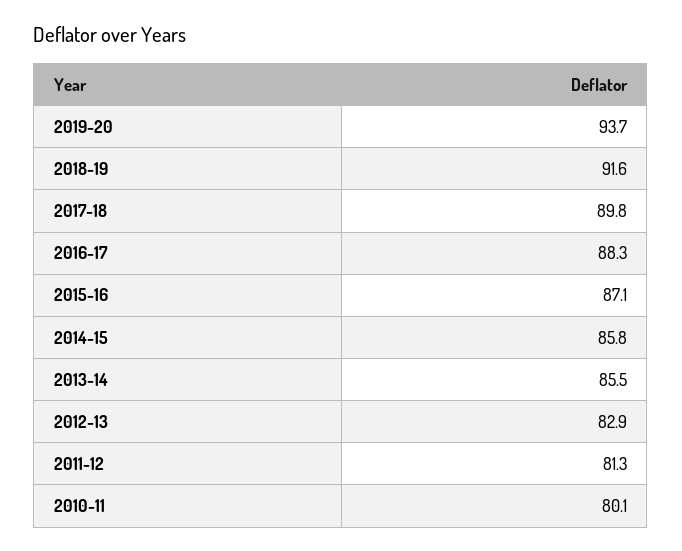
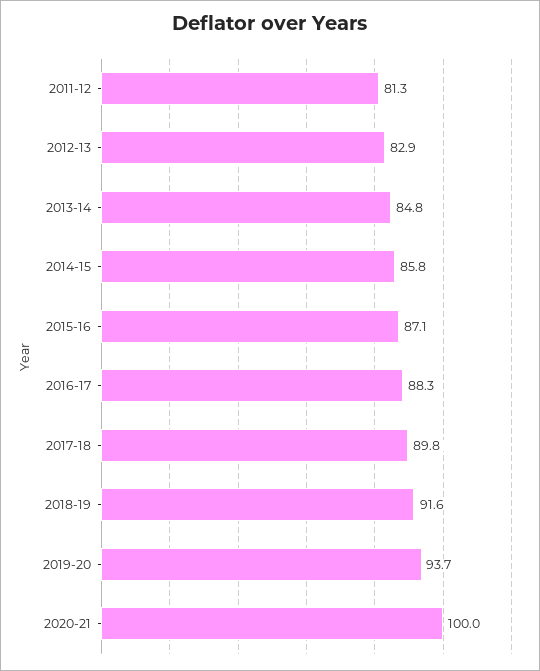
2013-14: 85.5 -> 84.8
2010-11: 80.1 -> none
2020-21: none -> 100

